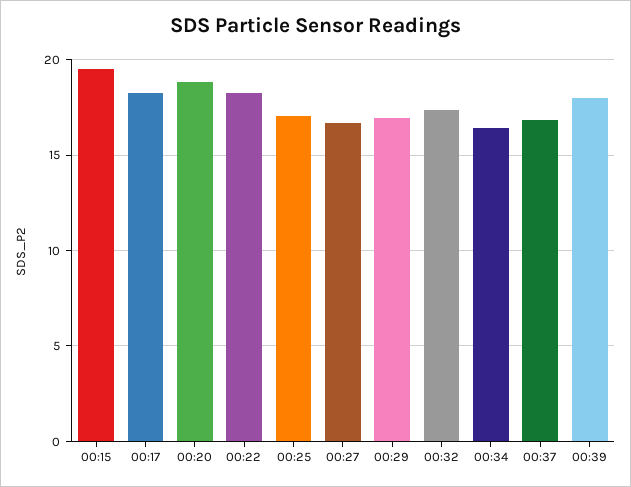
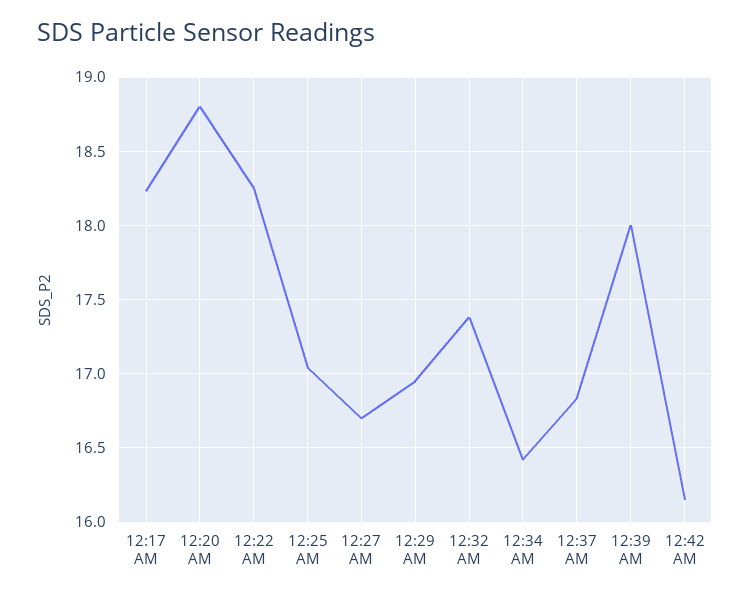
00:15: 19.5 -> none
12:42 AM: none -> 16.15

